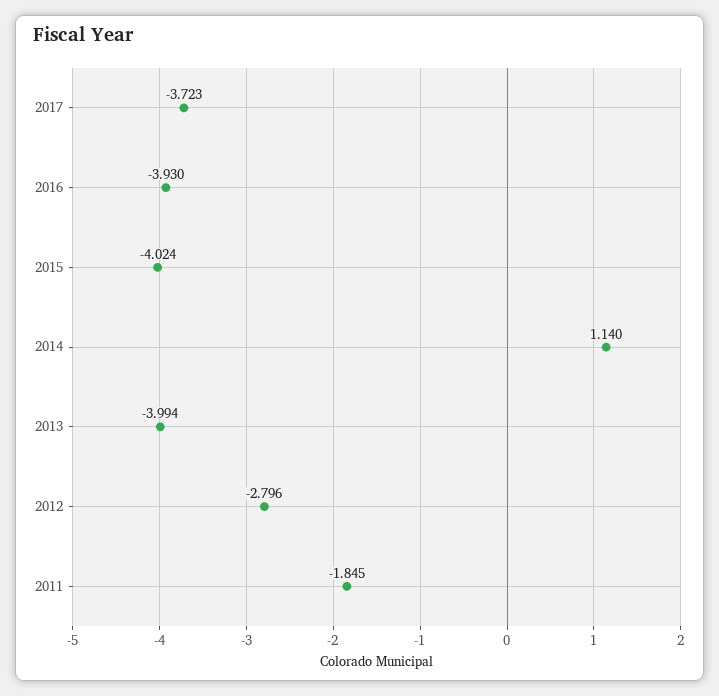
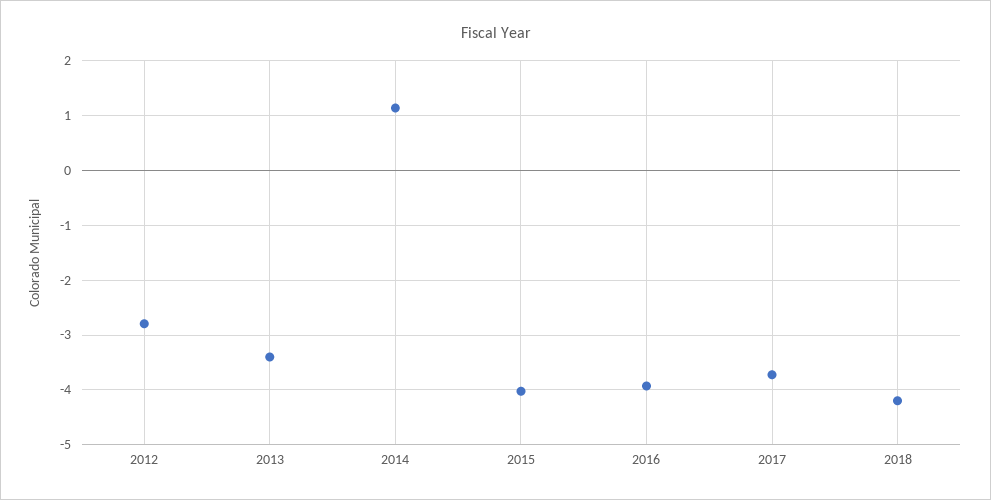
2013: -3.994 -> -3.4
2011: -1.845 -> none
2018: none -> -4.2

